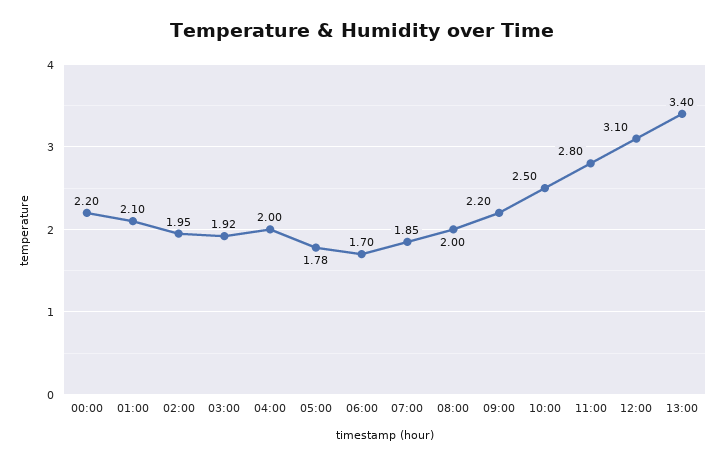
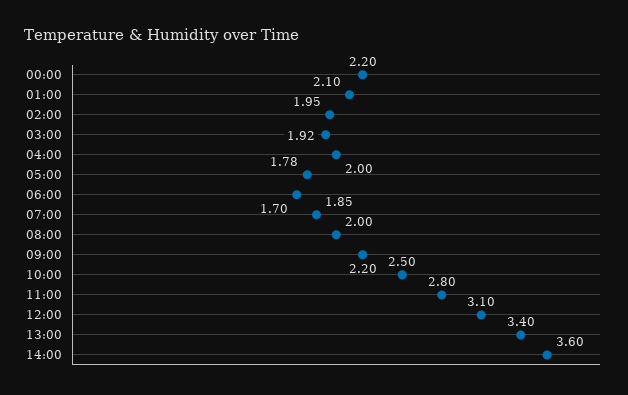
14:00: none -> 3.6

